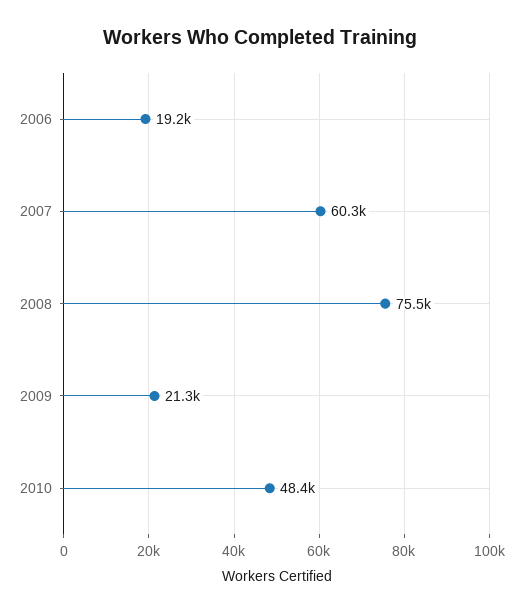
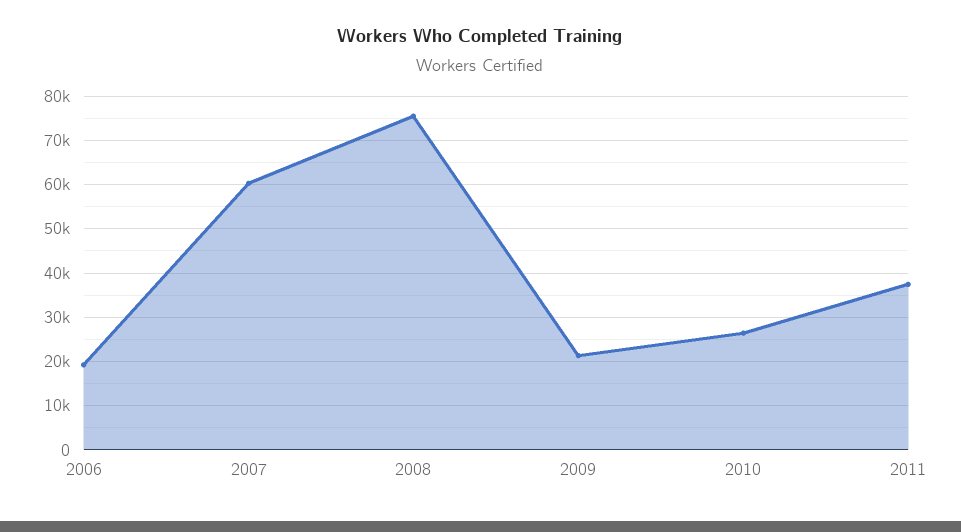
2010: 48400 -> 26000
2011: none -> 38000

